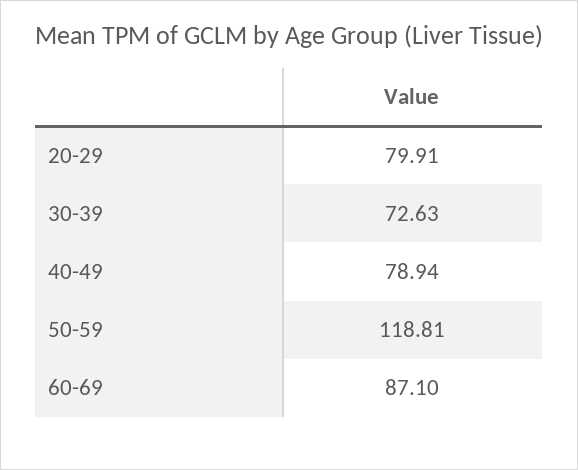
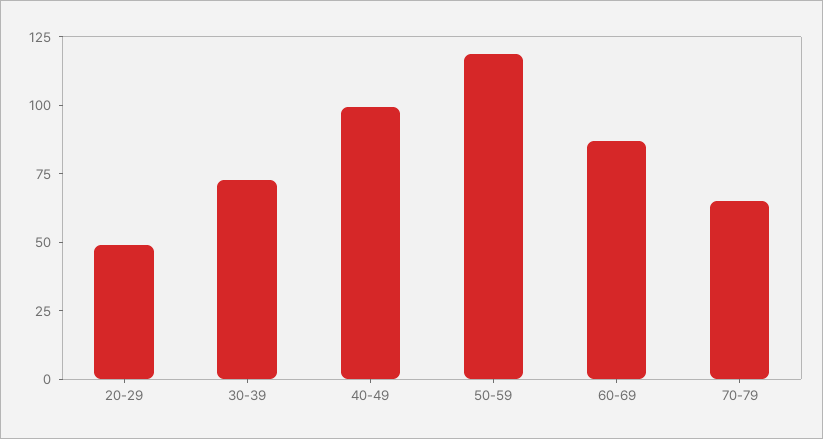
20-29: 79.91 -> 50
40-49: 78.94 -> 100
70-79: none -> 65

